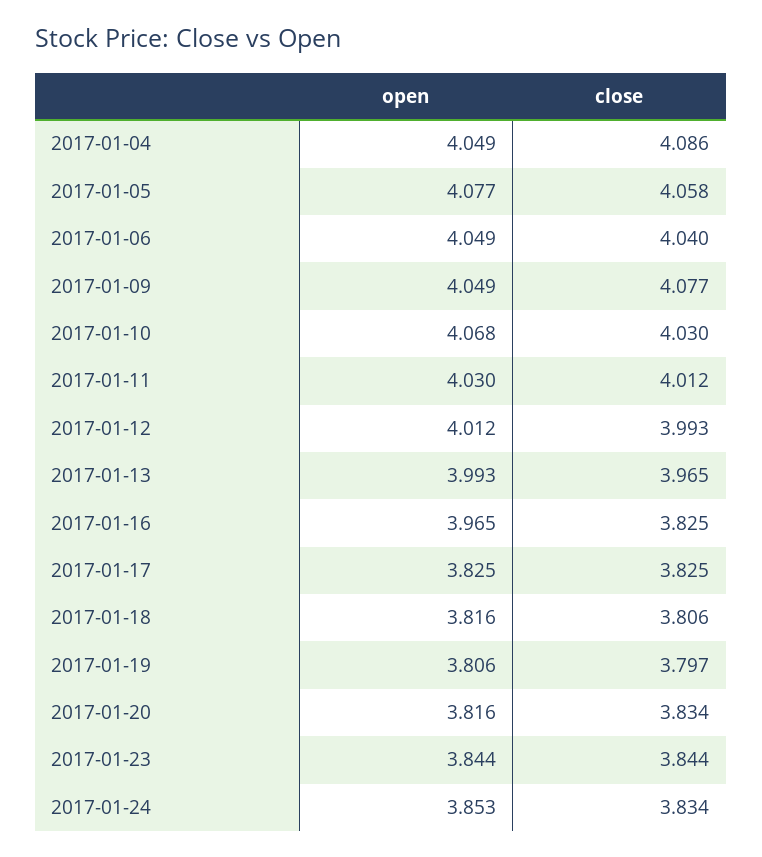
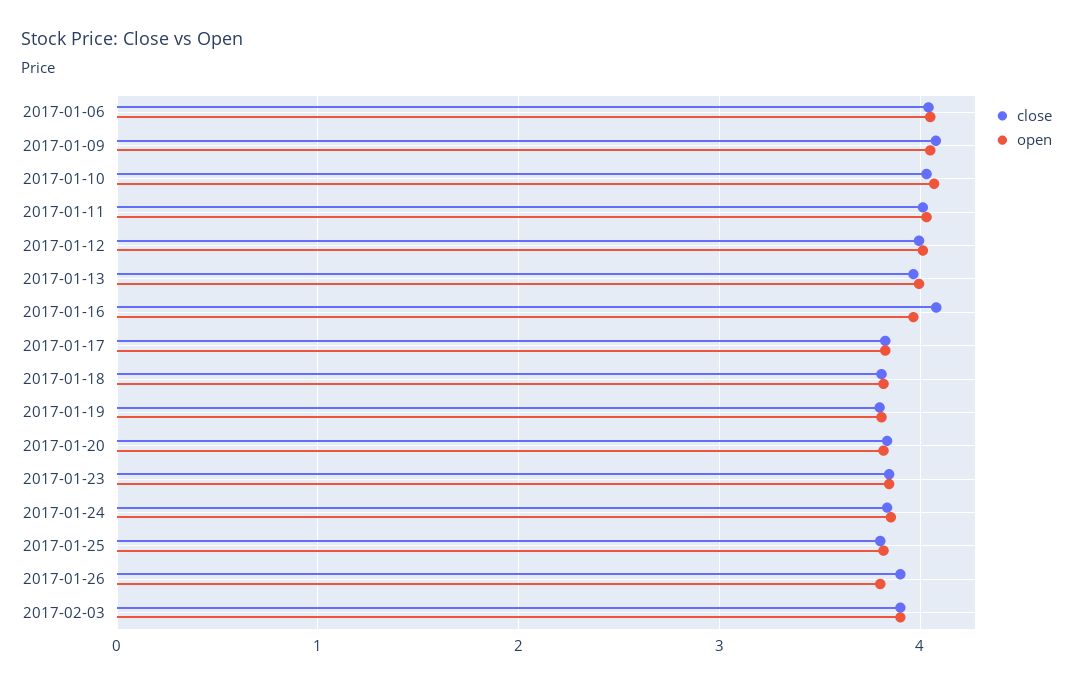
open, 2017-01-04: 4.049 -> none
close, 2017-01-04: 4.086 -> none
open, 2017-01-05: 4.077 -> none
close, 2017-01-05: 4.058 -> none
close, 2017-01-16: 3.825 -> 4.1
close, 2017-01-25: none -> 3.8
open, 2017-01-25: none -> 3.8
close, 2017-01-26: none -> 3.9
open, 2017-01-26: none -> 3.8
close, 2017-02-03: none -> 3.9
open, 2017-02-03: none -> 3.9

